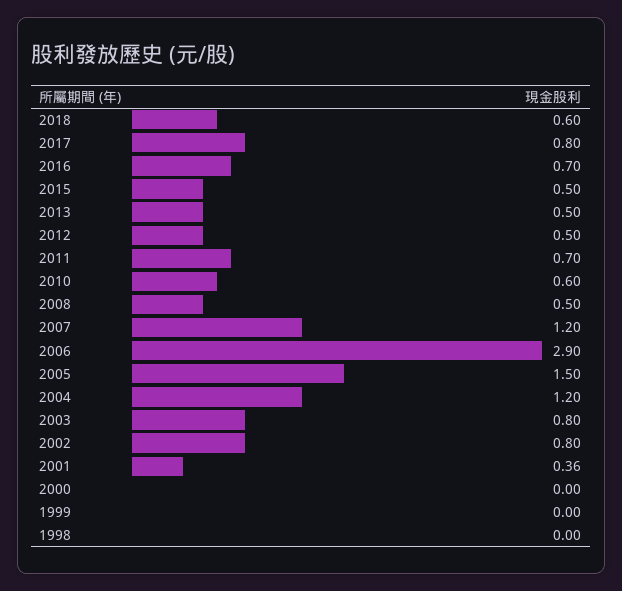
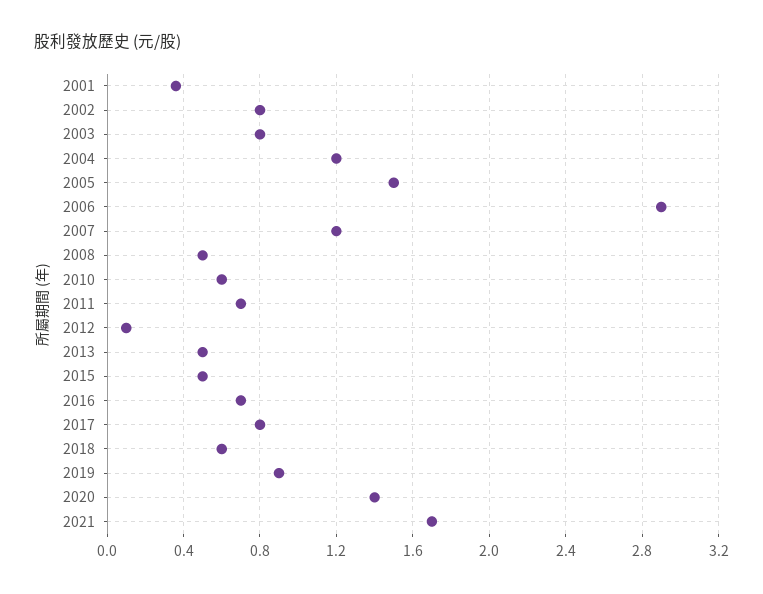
2012: 0.5 -> 0.1
2000: 0 -> none
1999: 0 -> none
1998: 0 -> none
2019: none -> 0.9
2020: none -> 1.4
2021: none -> 1.7

